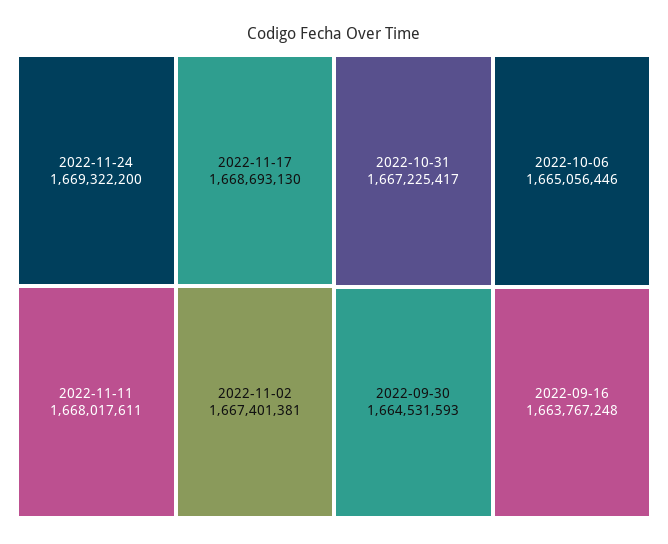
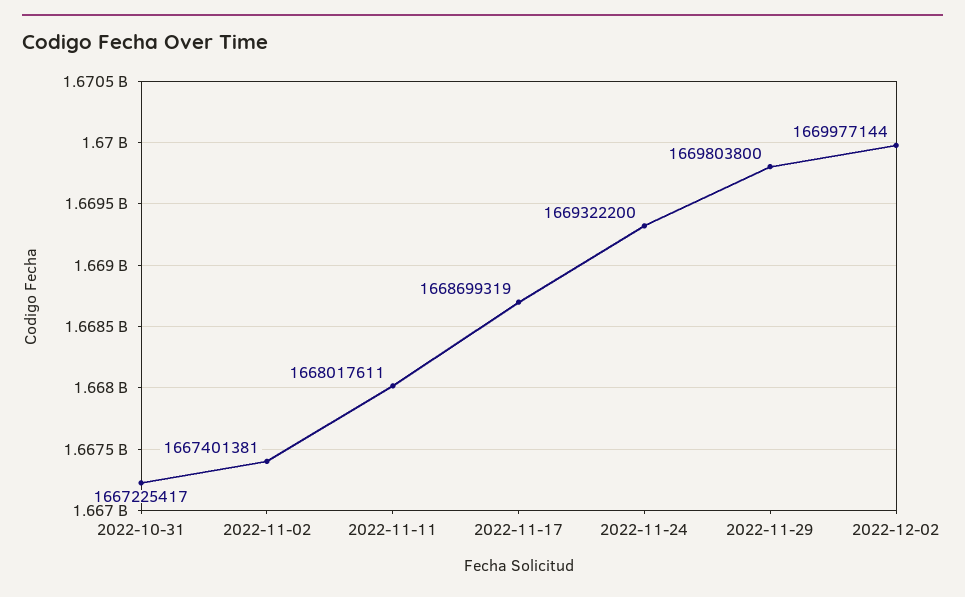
2022-11-17: 1668693130 -> 1668699319
2022-10-06: 1665056446 -> none
2022-09-30: 1664531593 -> none
2022-09-16: 1663767248 -> none
2022-11-29: none -> 1669803800
2022-12-02: none -> 1669977144

